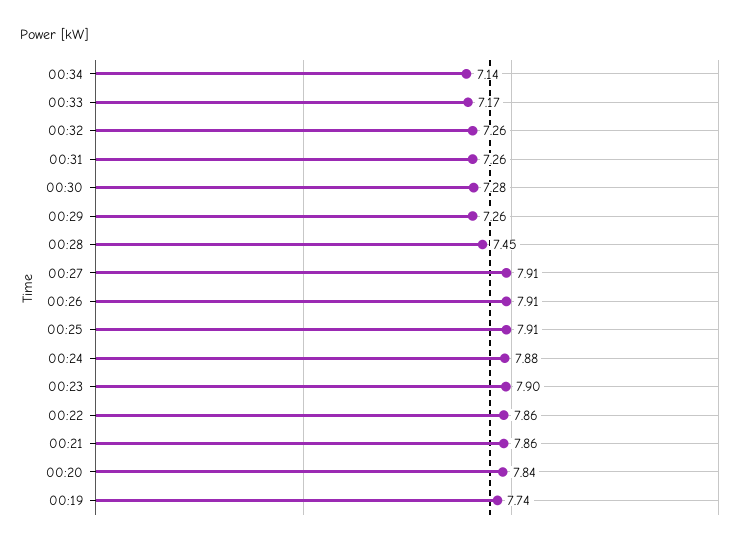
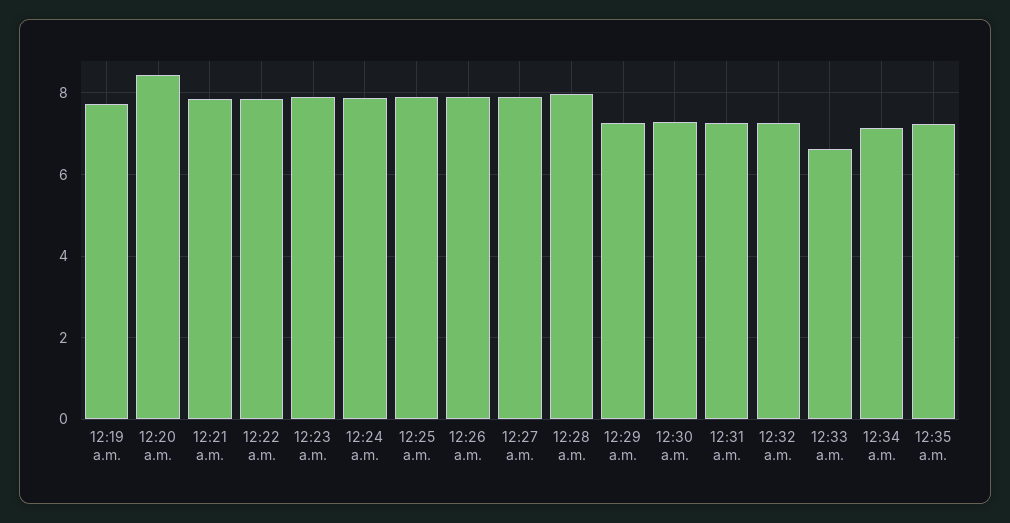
00:33: 7.17 -> 6.6
00:28: 7.45 -> 8
00:20: 7.84 -> 8.4
12:35 a.m.: none -> 7.2

